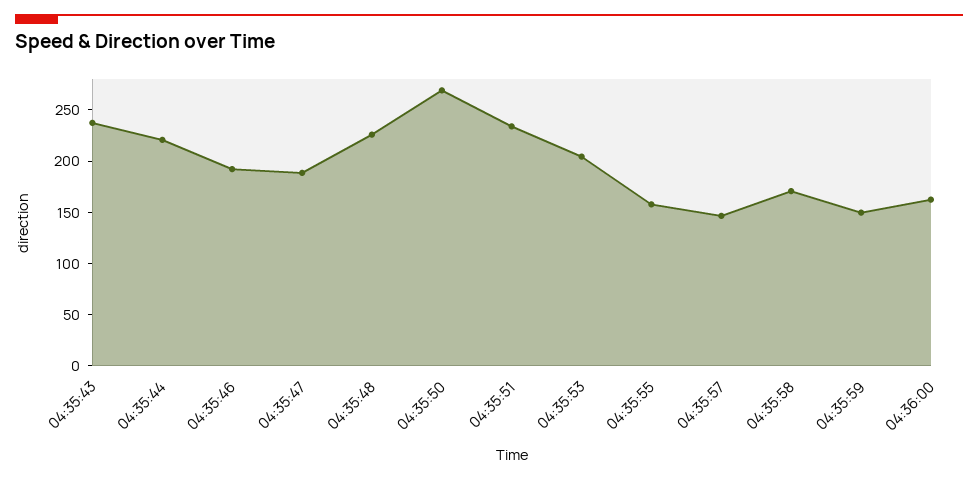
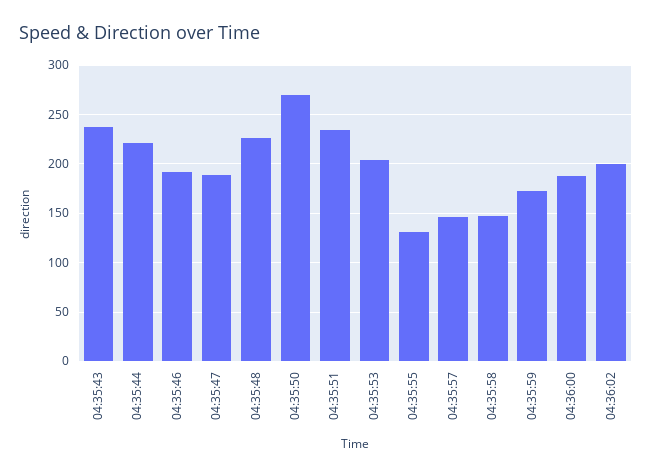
04:35:55: 160 -> 130
04:35:58: 170 -> 150
04:35:59: 150 -> 170
04:36:00: 160 -> 190
04:36:02: none -> 200

